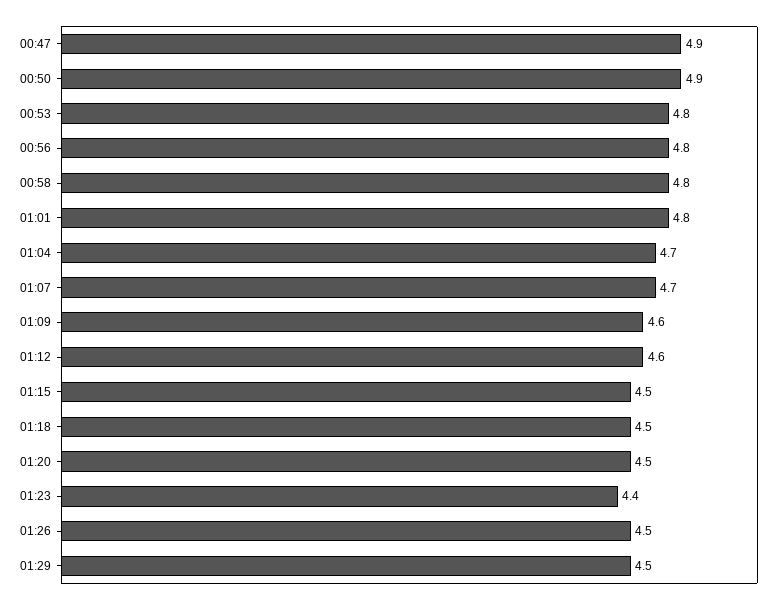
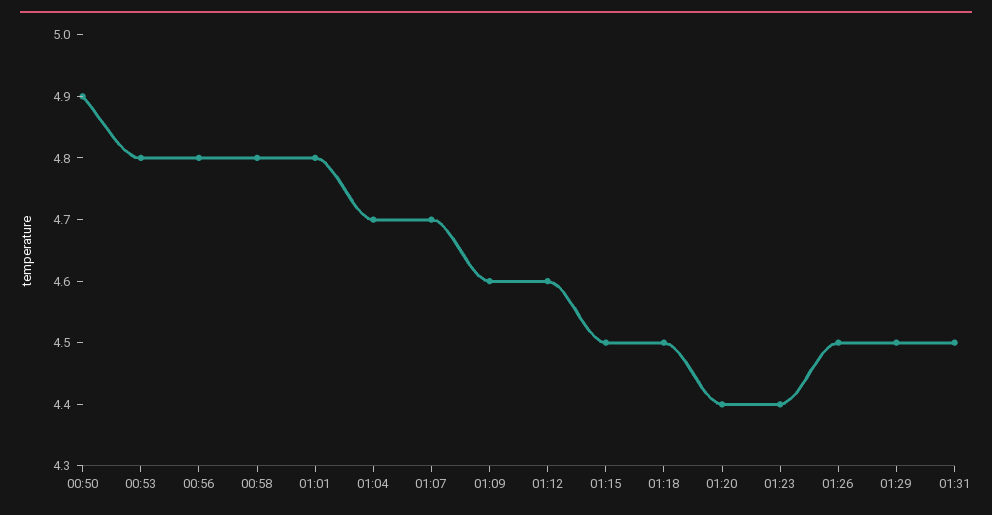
00:47: 4.9 -> none
01:20: 4.5 -> 4.4
01:31: none -> 4.5

